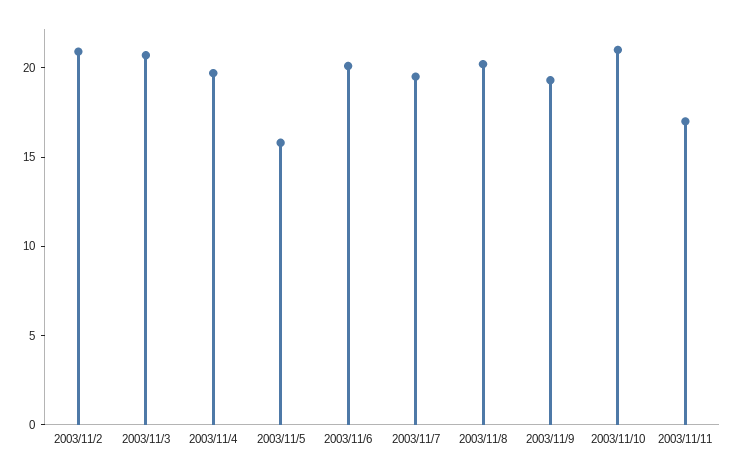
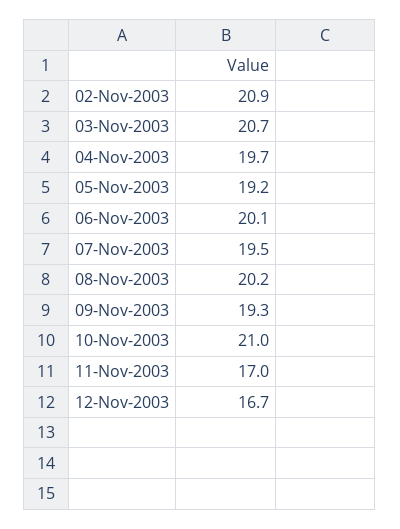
2003/11/5: 16 -> 19.2
12-Nov-2003: none -> 16.7

